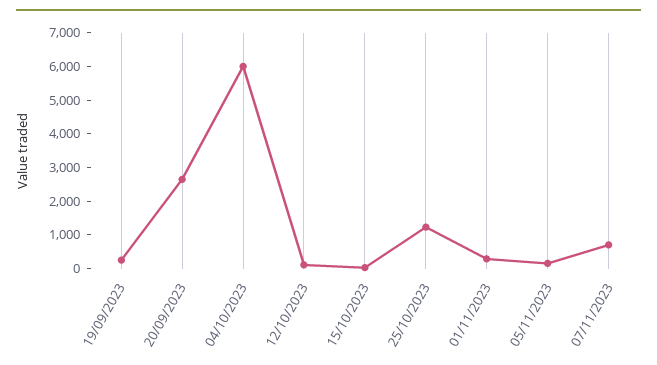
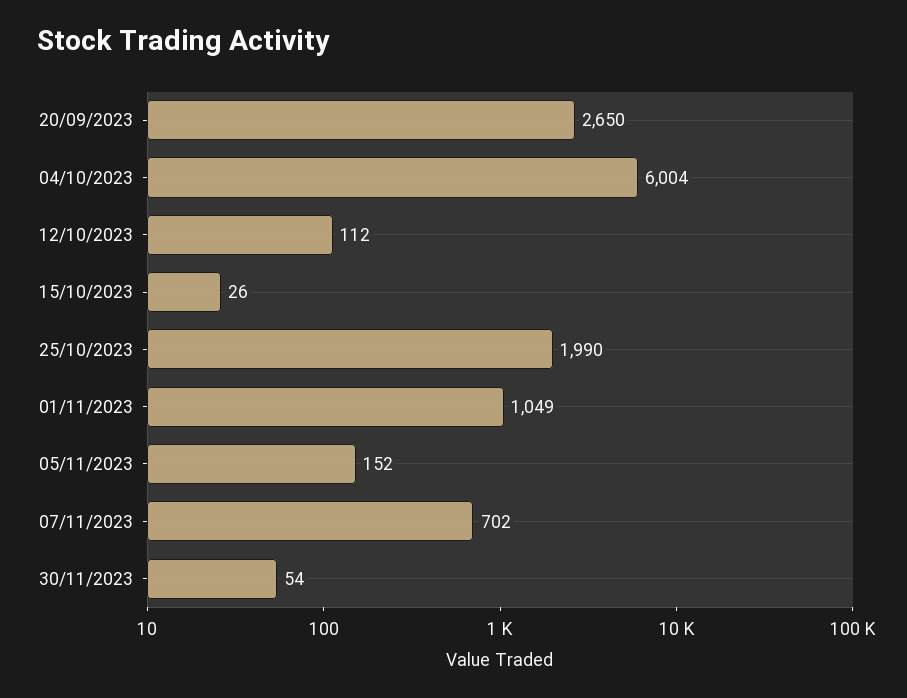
19/09/2023: 250 -> none
25/10/2023: 1250 -> 1990
01/11/2023: 250 -> 1049
30/11/2023: none -> 54

